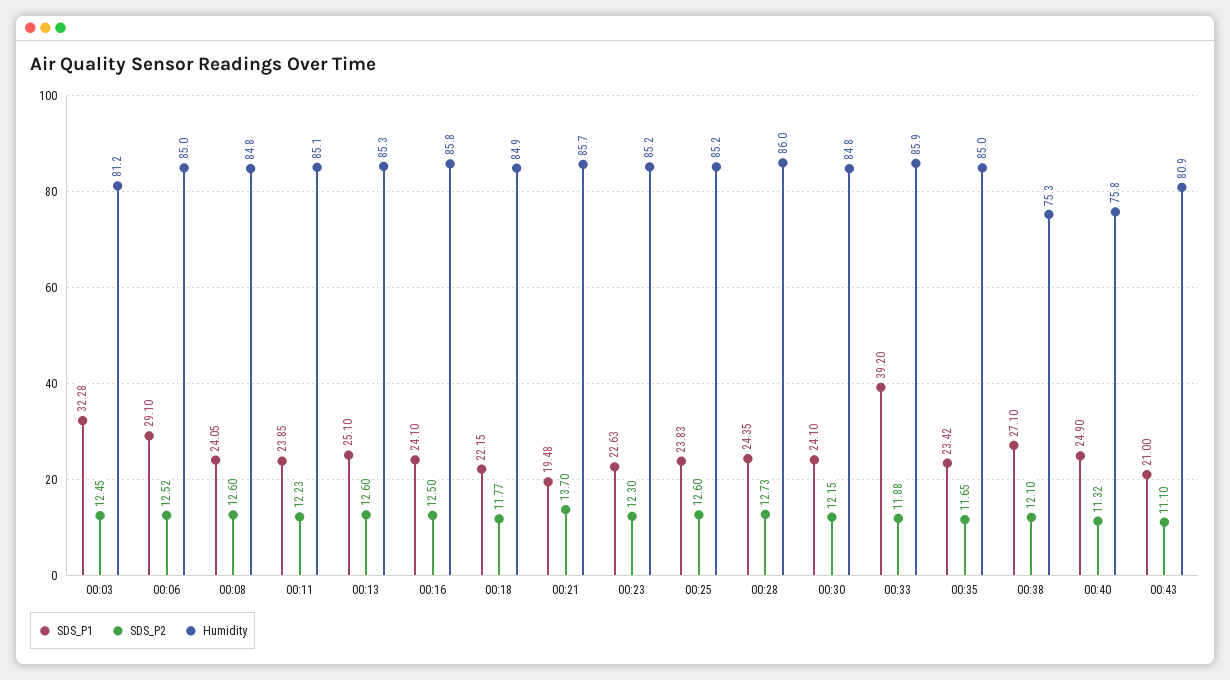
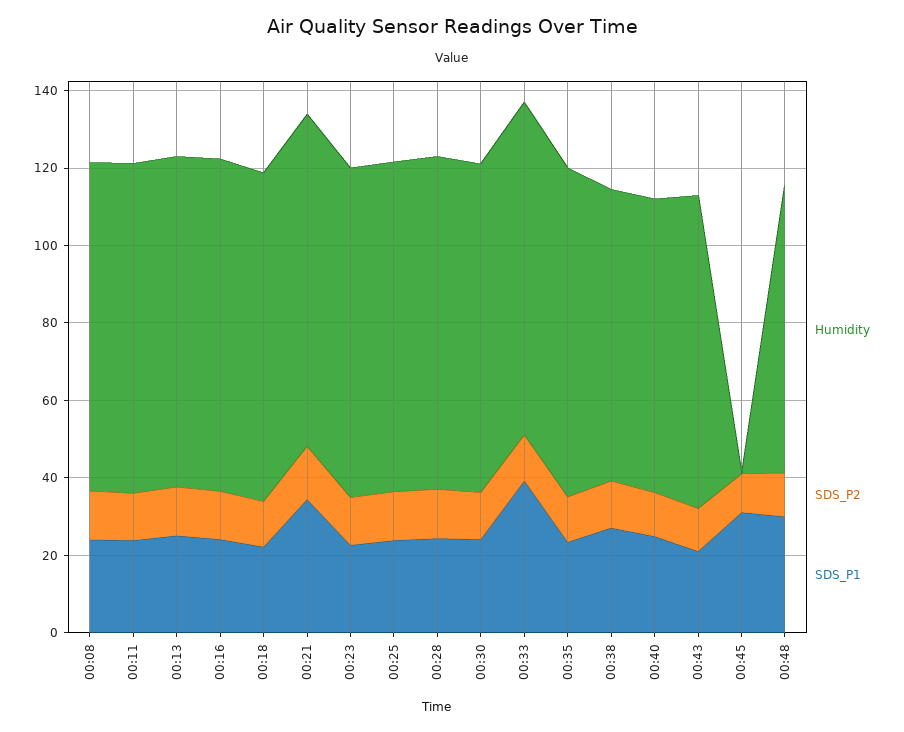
SDS_P1, 00:03: 32.28 -> none
SDS_P2, 00:03: 12.45 -> none
Humidity, 00:03: 81.2 -> none
SDS_P1, 00:06: 29.1 -> none
SDS_P2, 00:06: 12.52 -> none
Humidity, 00:06: 85 -> none
SDS_P1, 00:21: 19.48 -> 35
Humidity, 00:45: none -> 0
SDS_P2, 00:45: none -> 10
SDS_P1, 00:45: none -> 30
Humidity, 00:48: none -> 75
SDS_P2, 00:48: none -> 10
SDS_P1, 00:48: none -> 30

